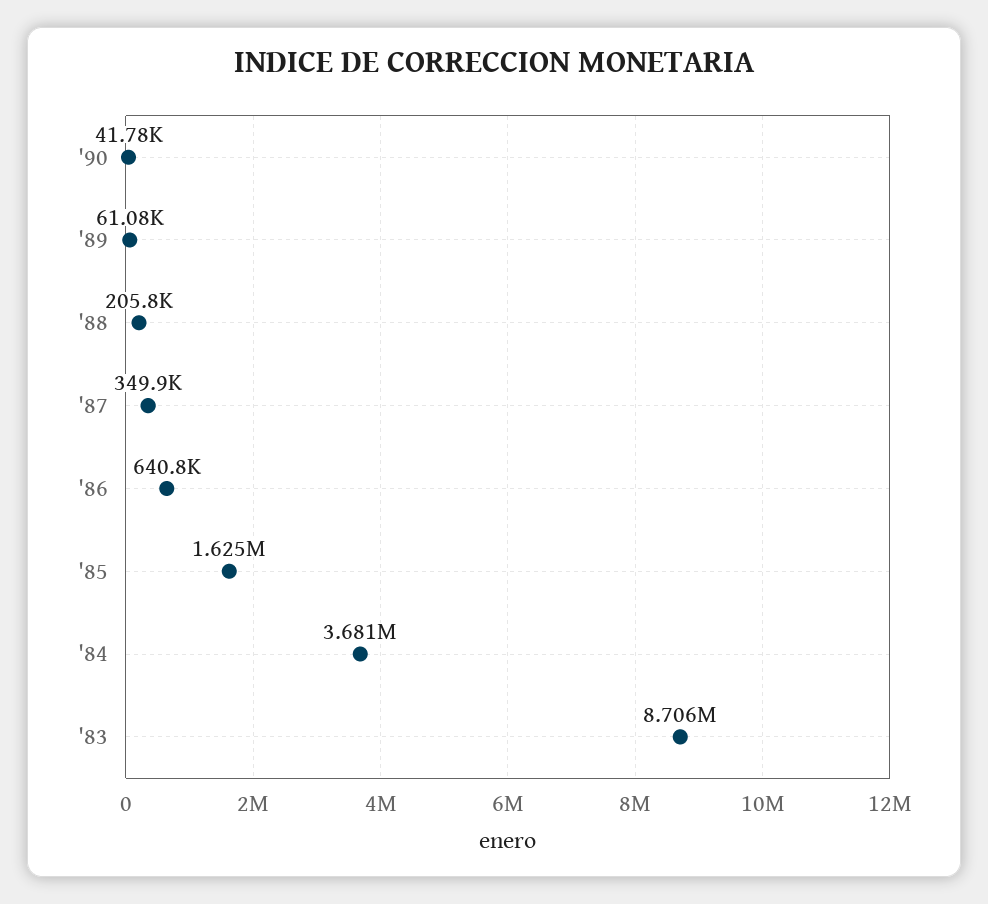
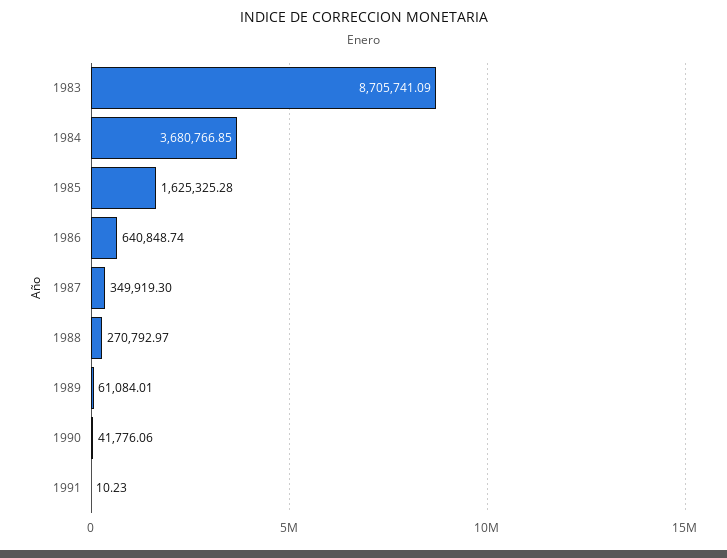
'88: 205800 -> 270792.97
1991: none -> 10.23

